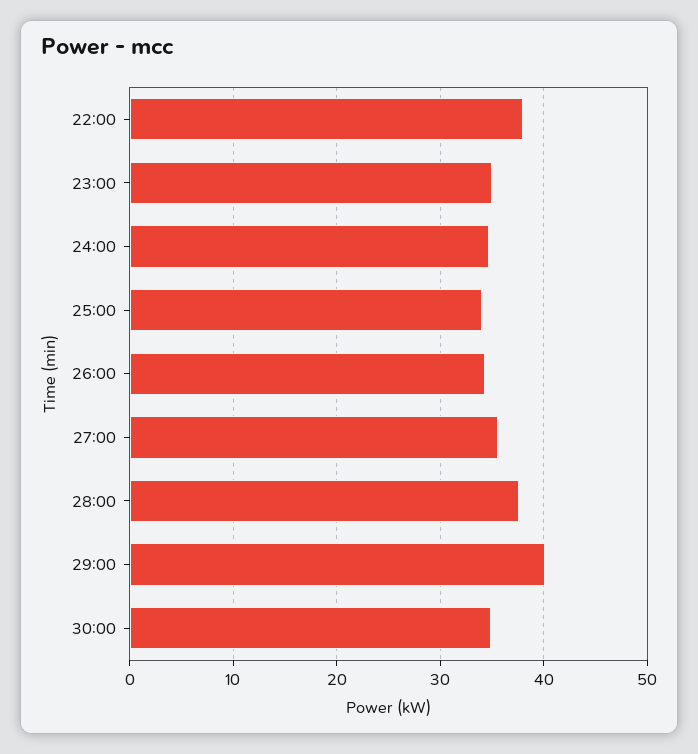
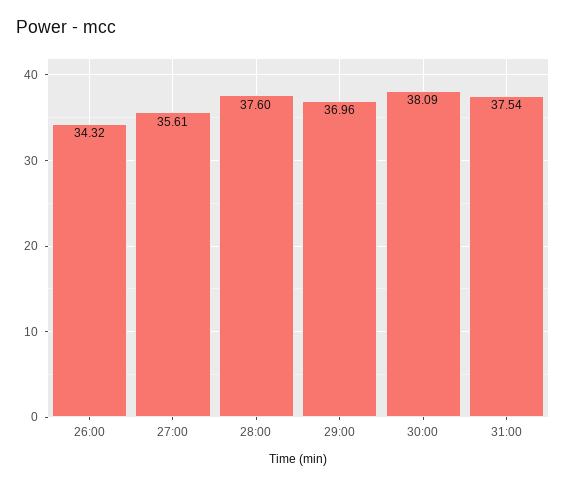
22:00: 38 -> none
23:00: 35 -> none
24:00: 35 -> none
25:00: 34 -> none
29:00: 40 -> 36.96
30:00: 35 -> 38.09
31:00: none -> 37.54

